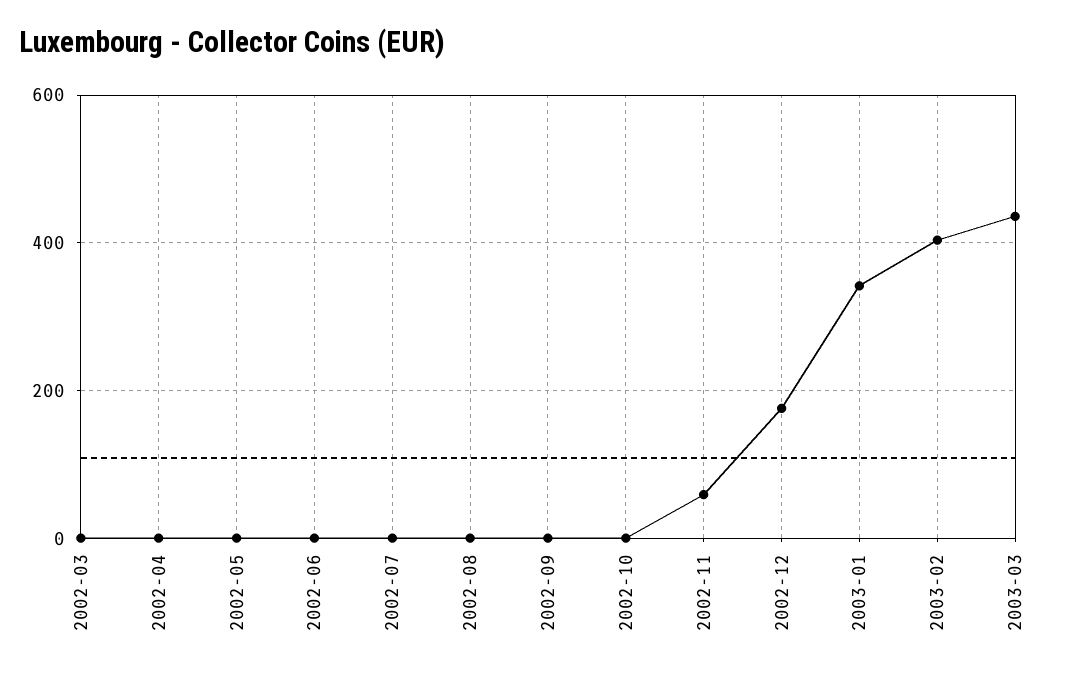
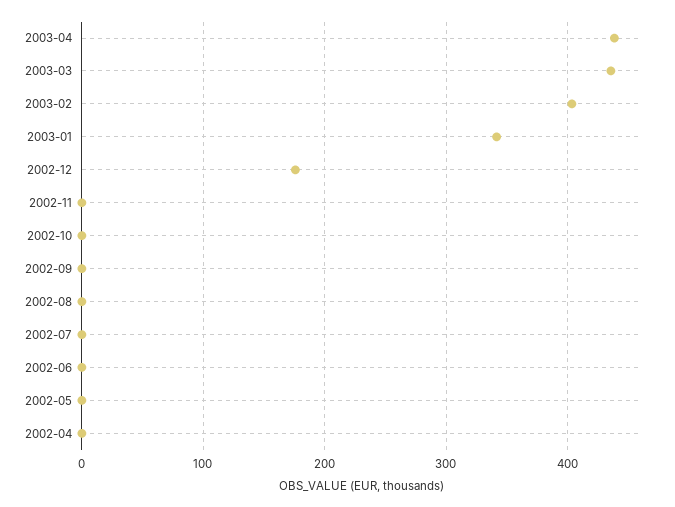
2002-03: 0 -> none
2002-11: 60 -> 0
2003-04: none -> 440

